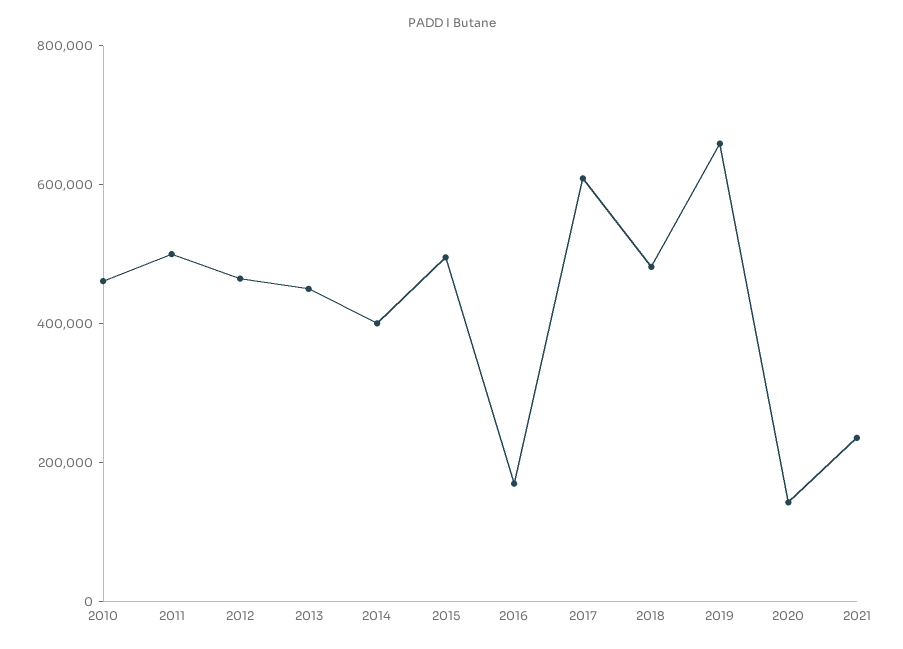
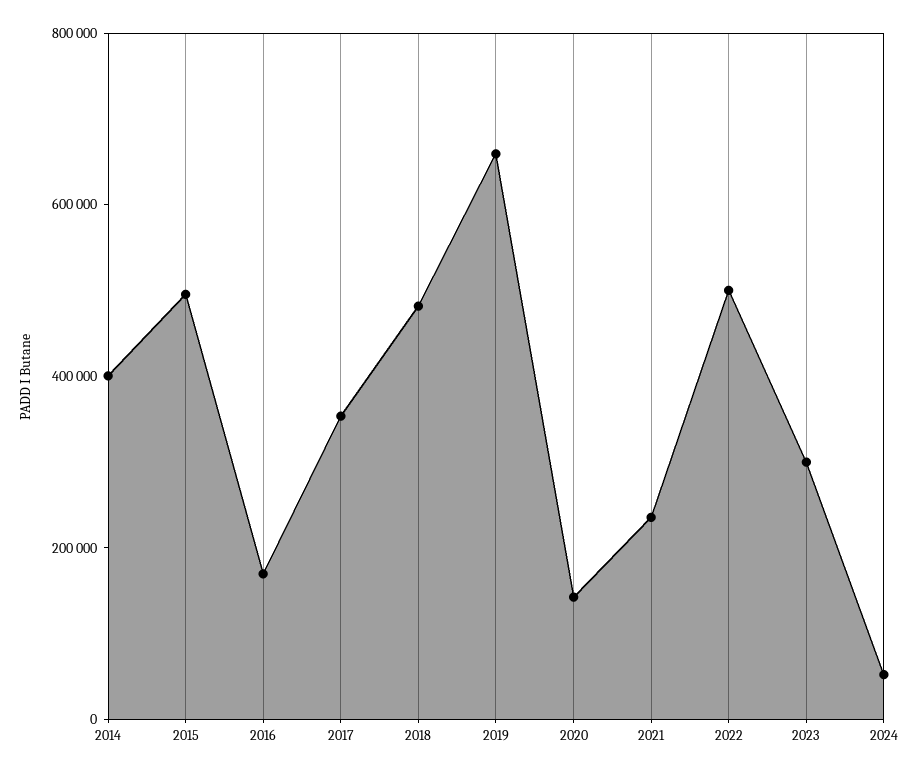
2010: 450000 -> none
2011: 500000 -> none
2012: 450000 -> none
2013: 450000 -> none
2017: 600000 -> 350000
2022: none -> 500000
2023: none -> 300000
2024: none -> 50000

